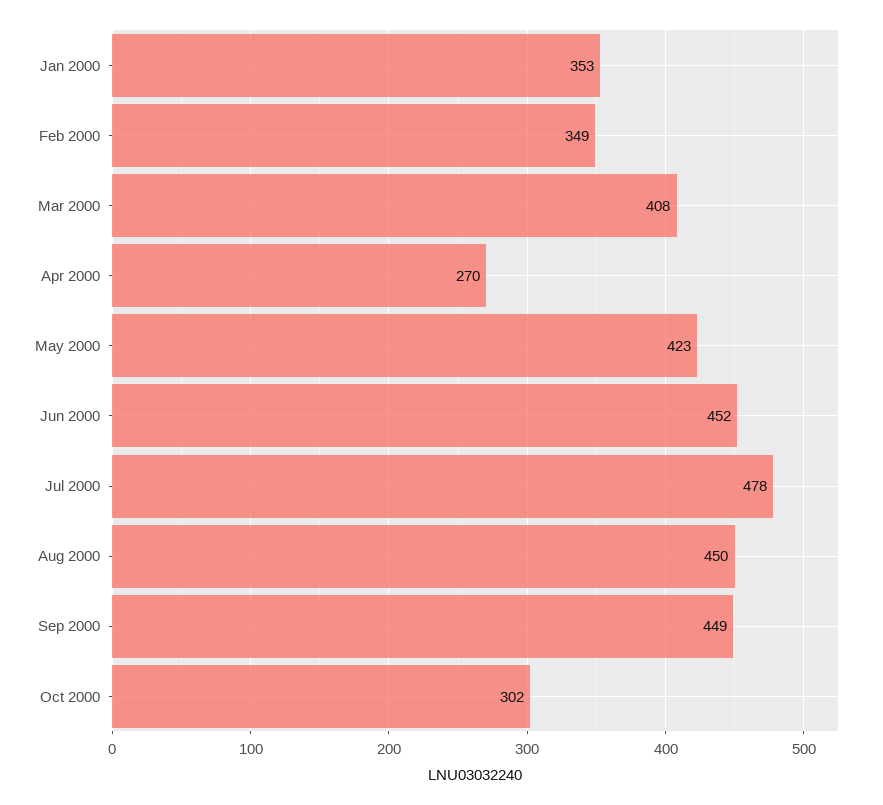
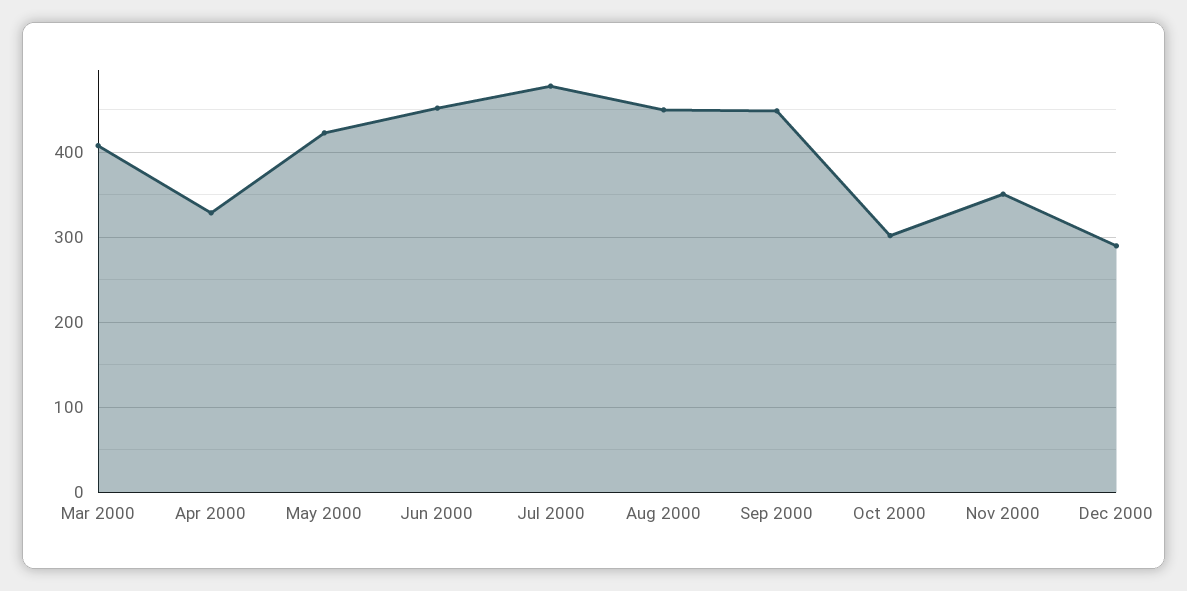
Jan 2000: 353 -> none
Feb 2000: 349 -> none
Apr 2000: 270 -> 330
Nov 2000: none -> 350
Dec 2000: none -> 290

